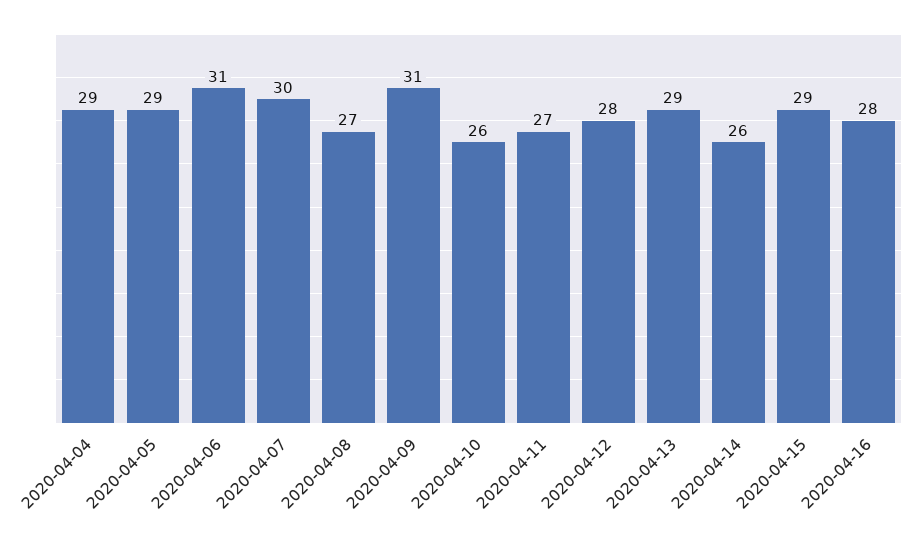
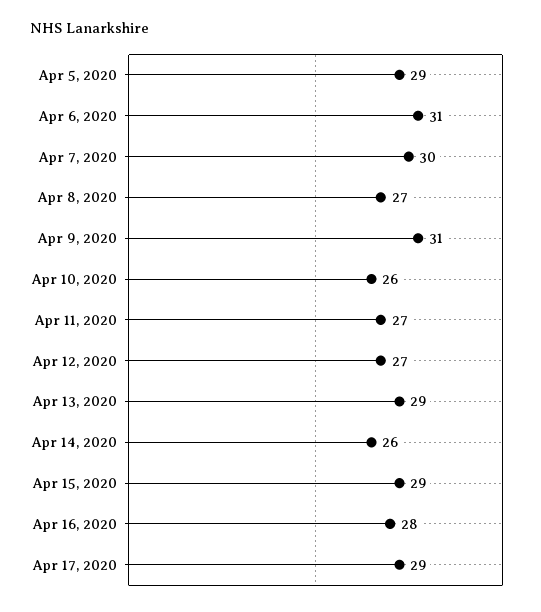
2020-04-04: 29 -> none
2020-04-12: 28 -> 27
Apr 17, 2020: none -> 29

